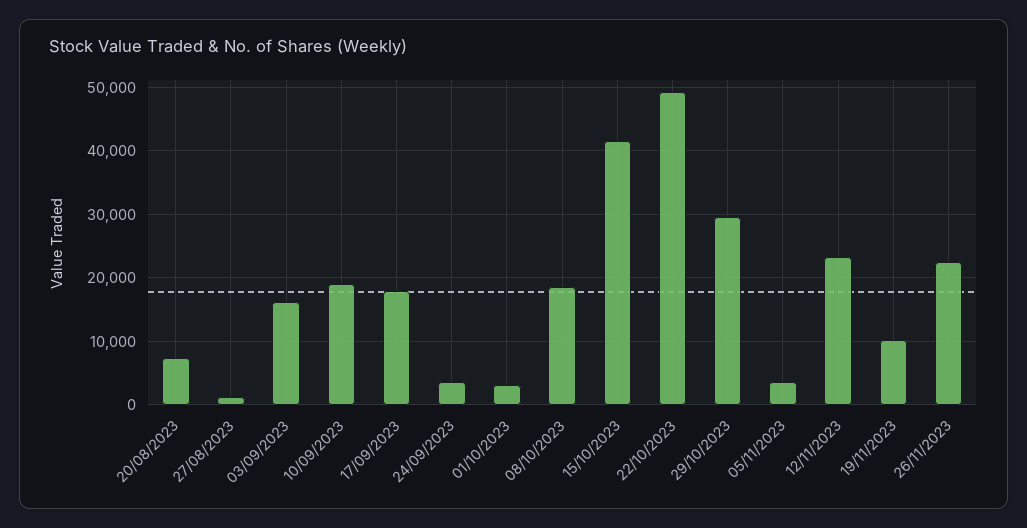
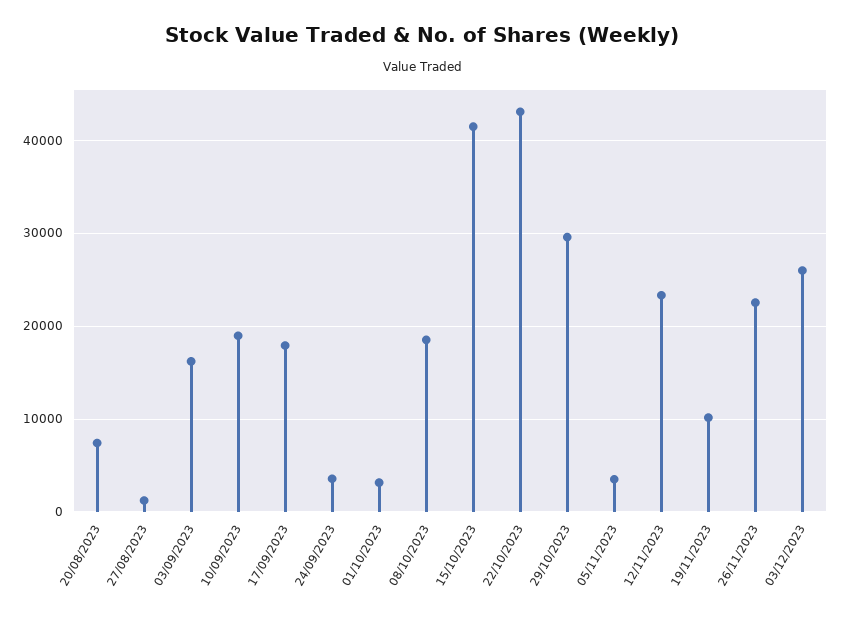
22/10/2023: 49000 -> 43000
03/12/2023: none -> 26000

